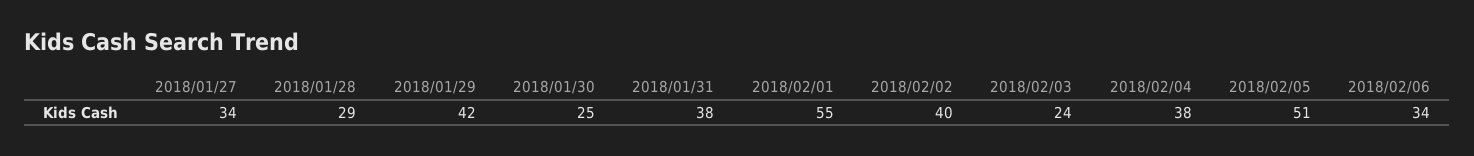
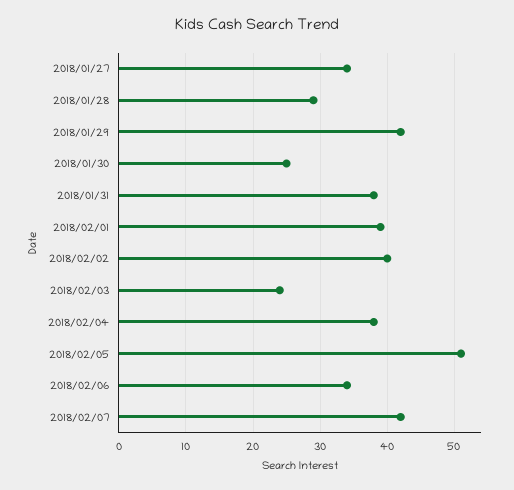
2018/02/01: 55 -> 39
2018/02/07: none -> 42

